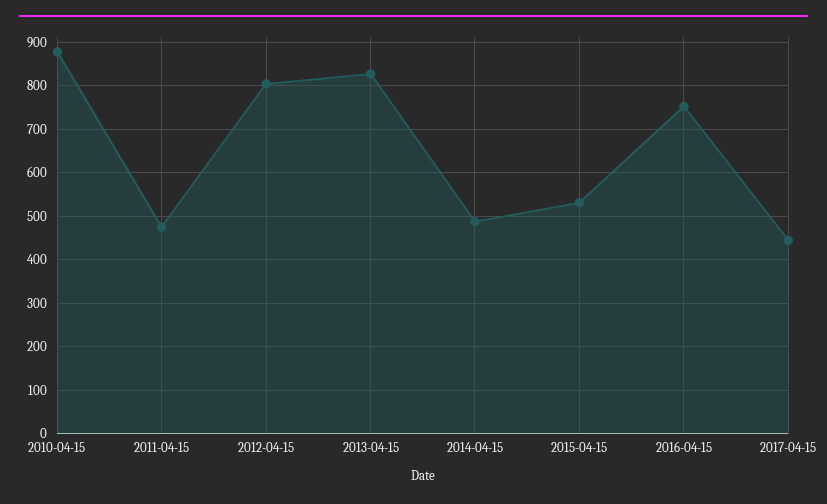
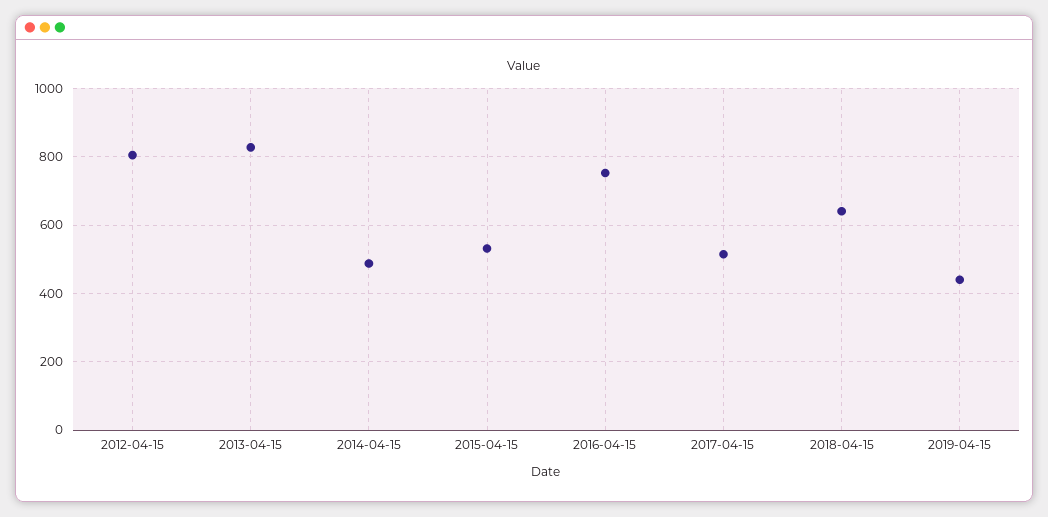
2010-04-15: 880 -> none
2011-04-15: 480 -> none
2017-04-15: 440 -> 520
2018-04-15: none -> 640
2019-04-15: none -> 440

